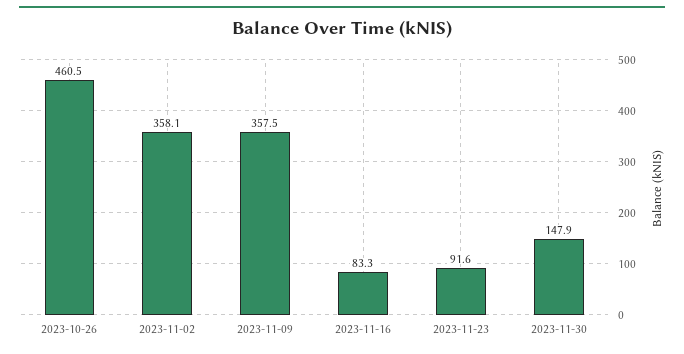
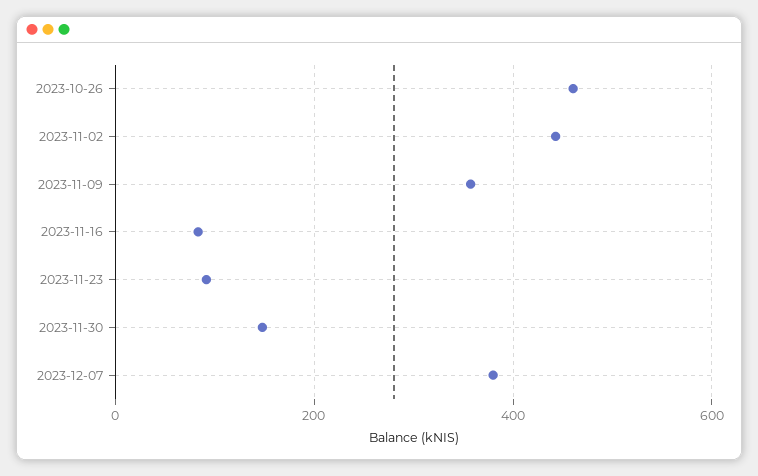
2023-11-02: 358.1 -> 440
2023-12-07: none -> 380

